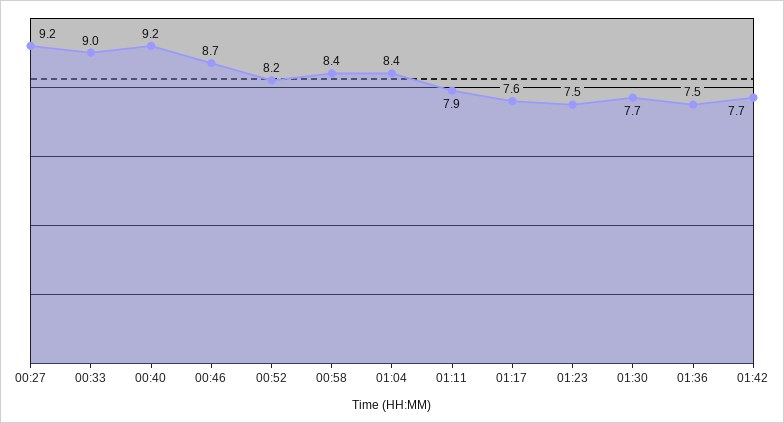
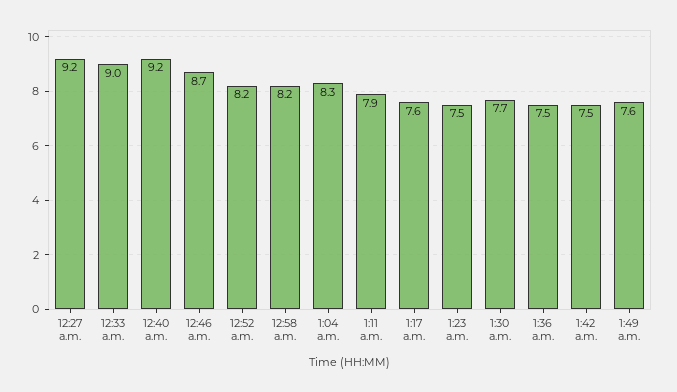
00:58: 8.4 -> 8.2
01:04: 8.4 -> 8.3
01:42: 7.7 -> 7.5
1:49 a.m.: none -> 7.6

